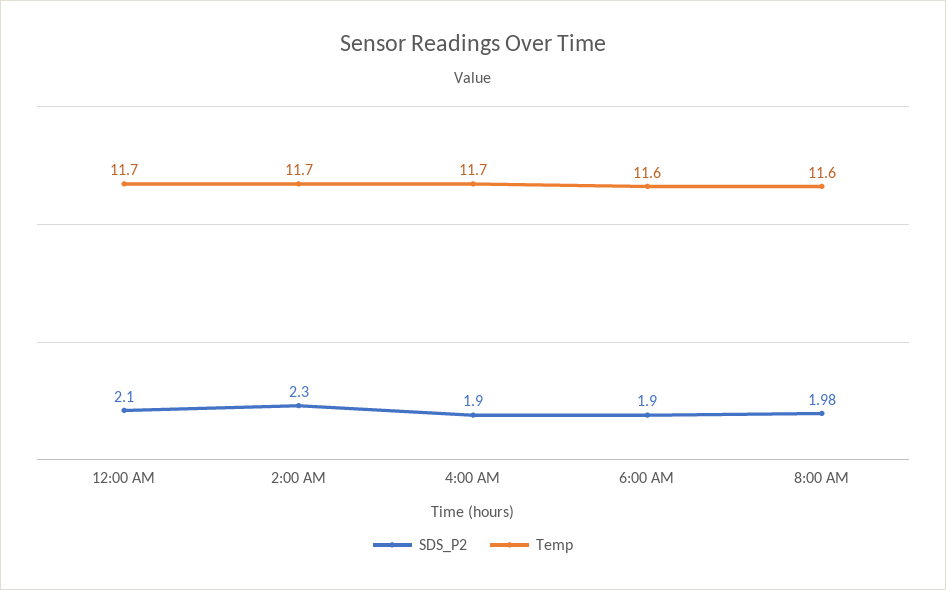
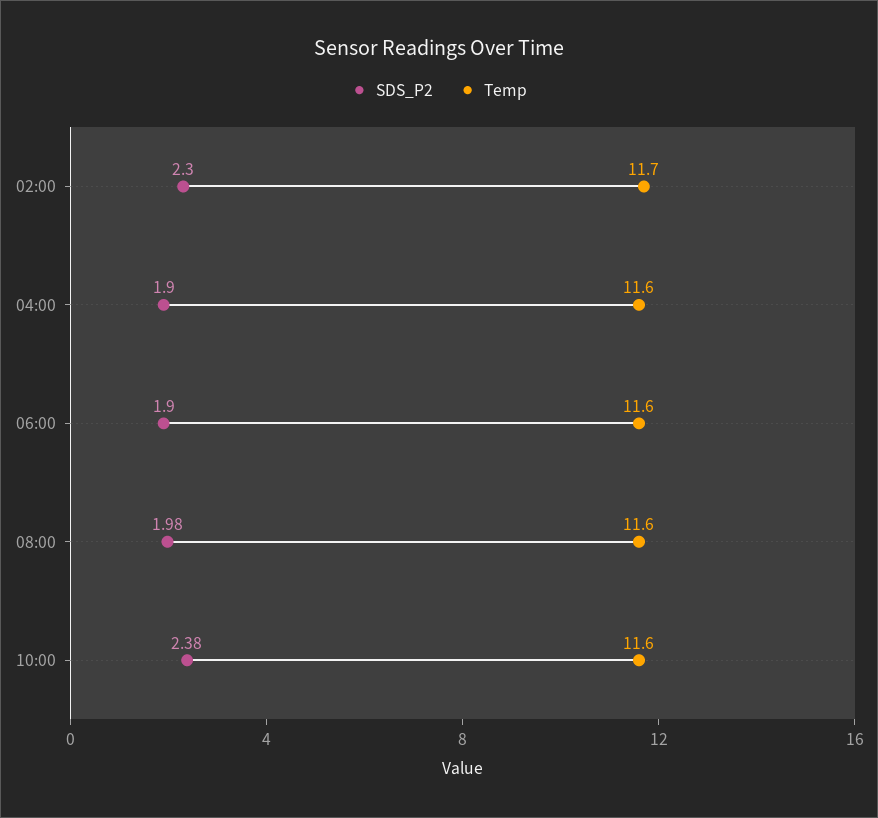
SDS_P2, 12:00 AM: 2.1 -> none
Temp, 12:00 AM: 11.7 -> none
Temp, 4:00 AM: 11.7 -> 11.6
SDS_P2, 10:00: none -> 2.38
Temp, 10:00: none -> 11.6

